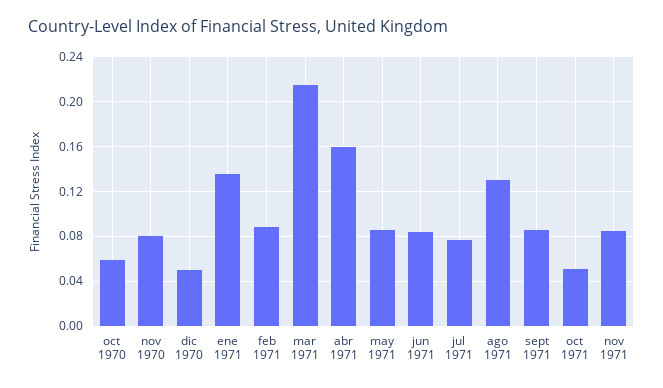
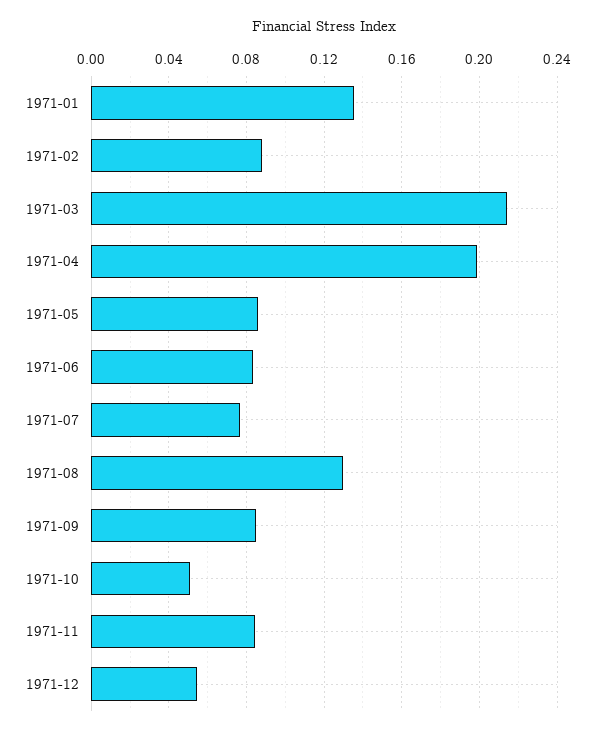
oct 1970: 0.06 -> none
nov 1970: 0.08 -> none
dic 1970: 0.05 -> none
abr 1971: 0.16 -> 0.2
1971-12: none -> 0.055

